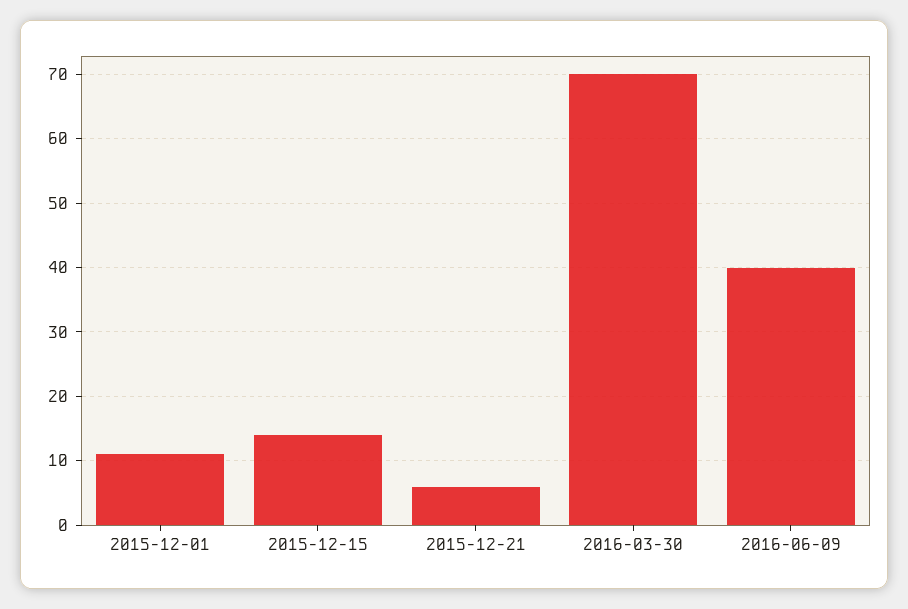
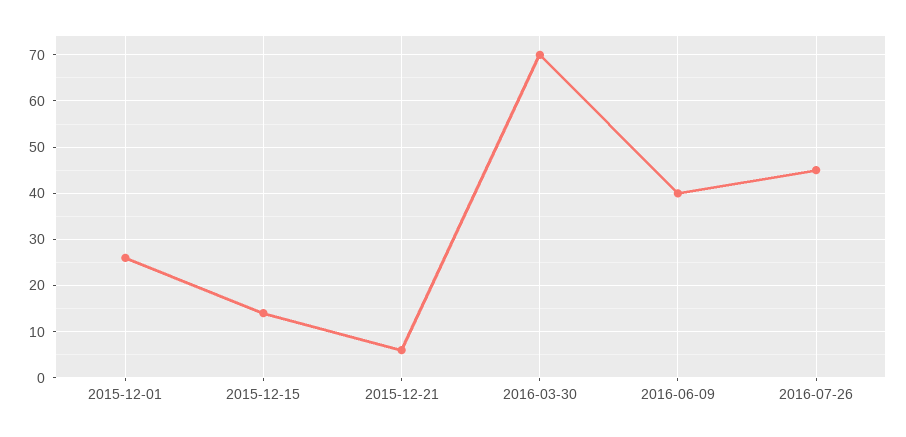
2015-12-01: 11 -> 25
2016-07-26: none -> 45

